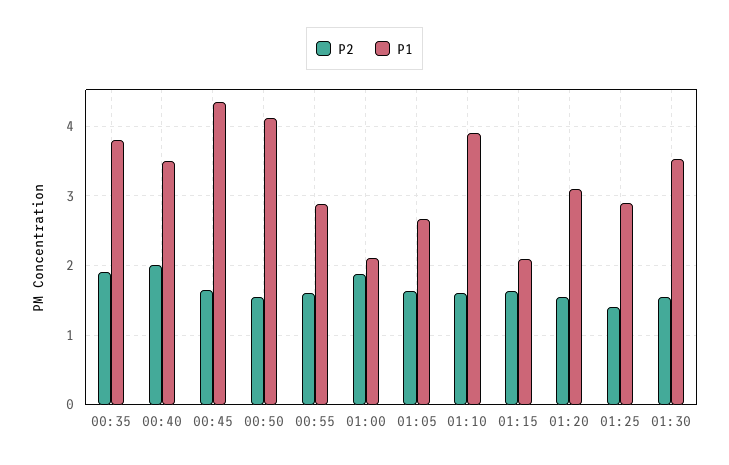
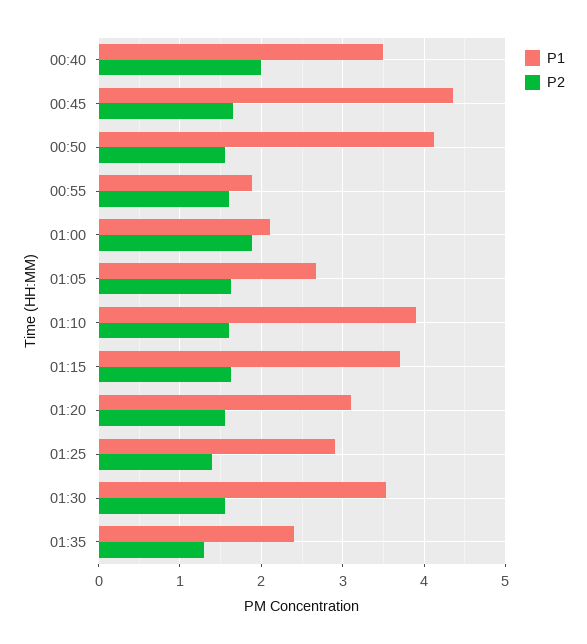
P2, 00:35: 1.9 -> none
P1, 00:35: 3.8 -> none
P1, 00:55: 2.9 -> 1.9
P1, 01:15: 2.1 -> 3.7
P1, 01:35: none -> 2.4
P2, 01:35: none -> 1.3

